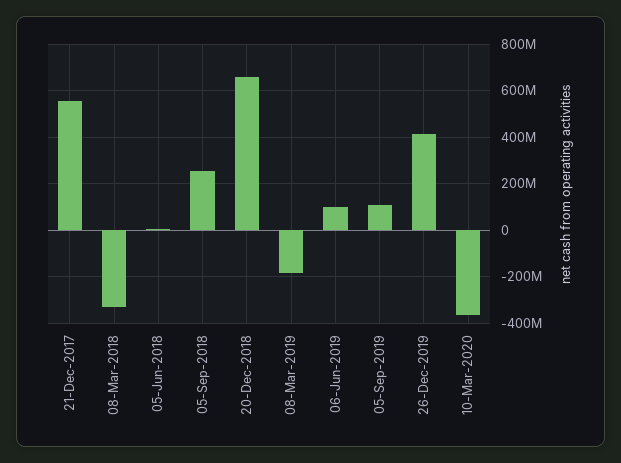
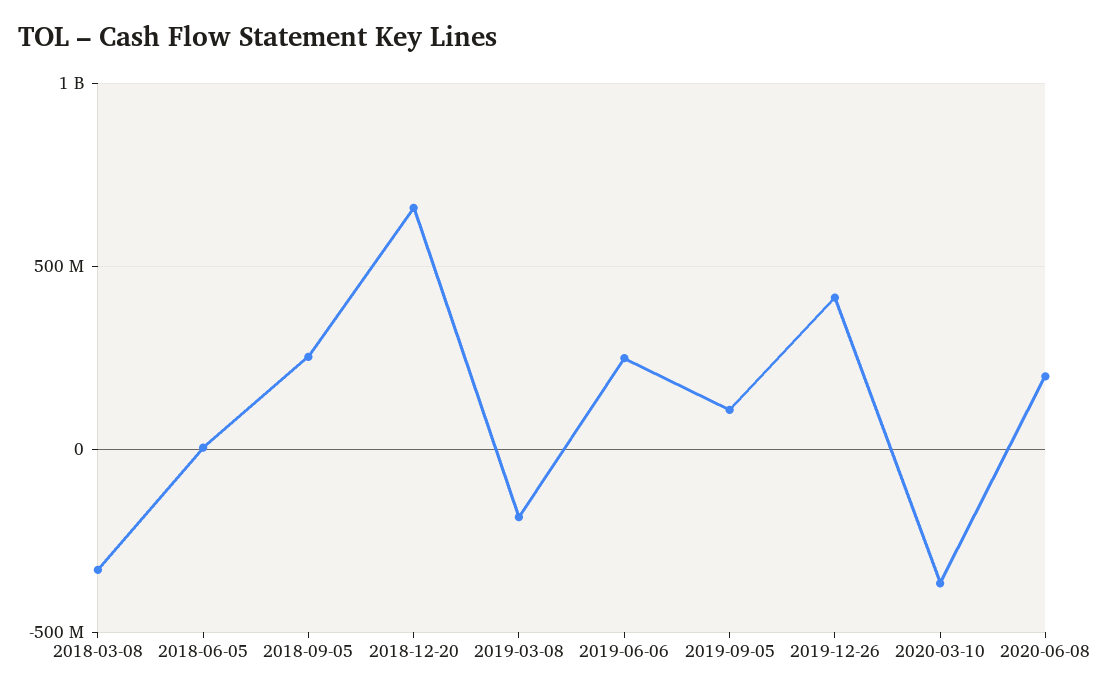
21-Dec-2017: 550000000 -> none
06-Jun-2019: 100000000 -> 250000000
2020-06-08: none -> 200000000

